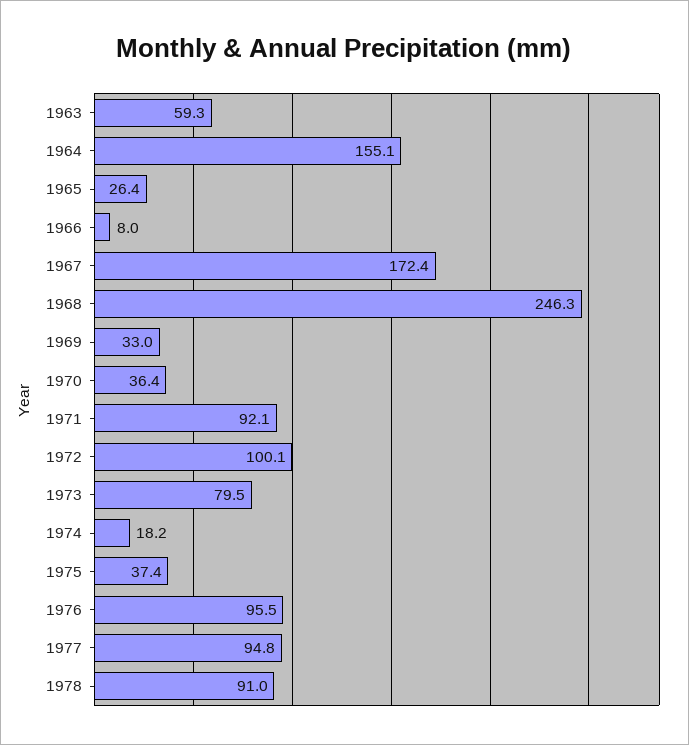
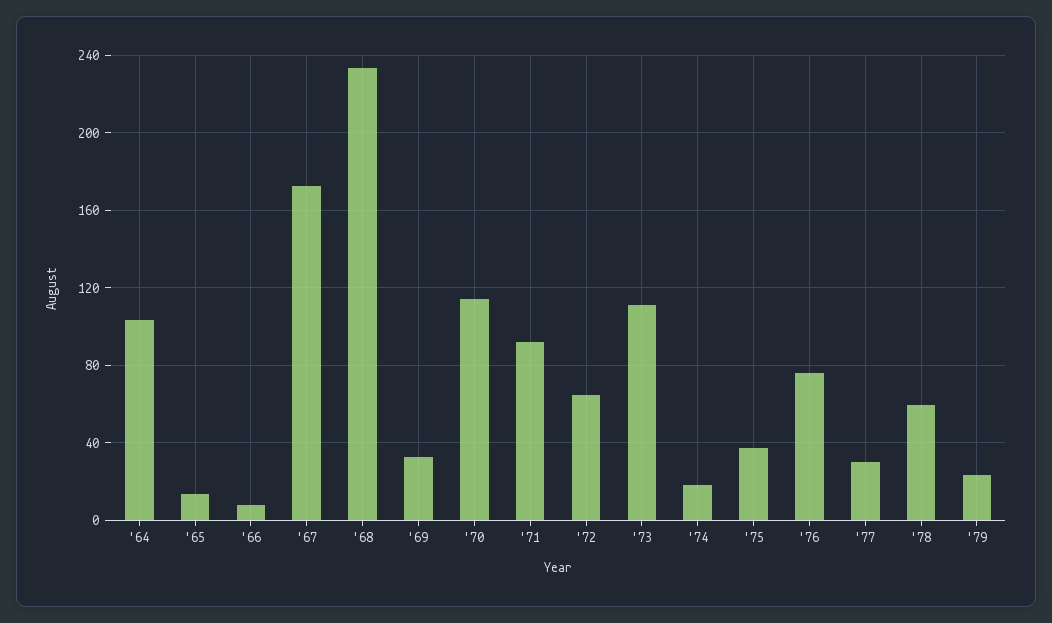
1963: 59.3 -> none
1964: 155.1 -> 105
1965: 26.4 -> 15
1968: 246.3 -> 235
1970: 36.4 -> 115
1972: 100.1 -> 65
1973: 79.5 -> 110
1976: 95.5 -> 75
1977: 94.8 -> 30
1978: 91 -> 60
'79: none -> 25

